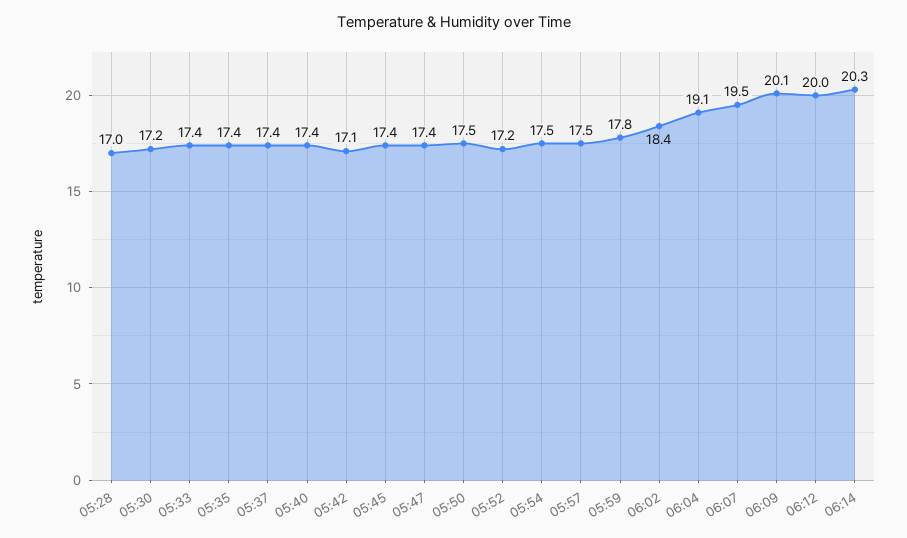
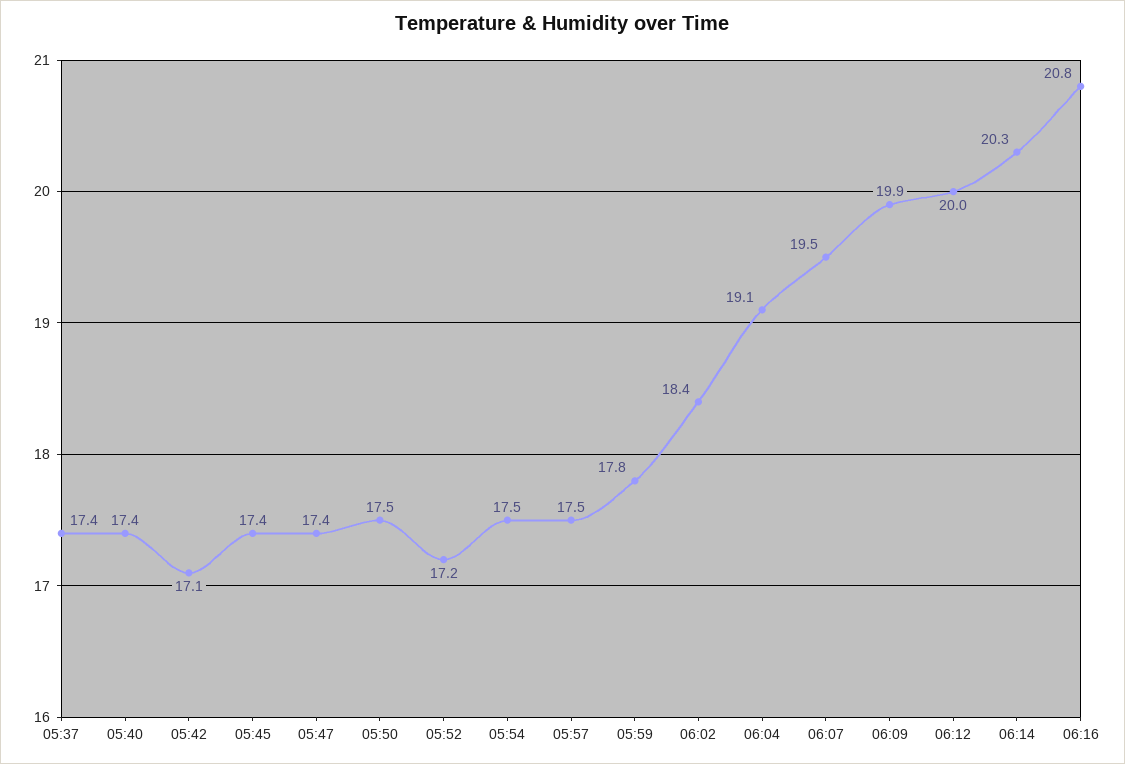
05:28: 17 -> none
05:30: 17.2 -> none
05:33: 17.4 -> none
05:35: 17.4 -> none
06:09: 20.1 -> 19.9
06:16: none -> 20.8

